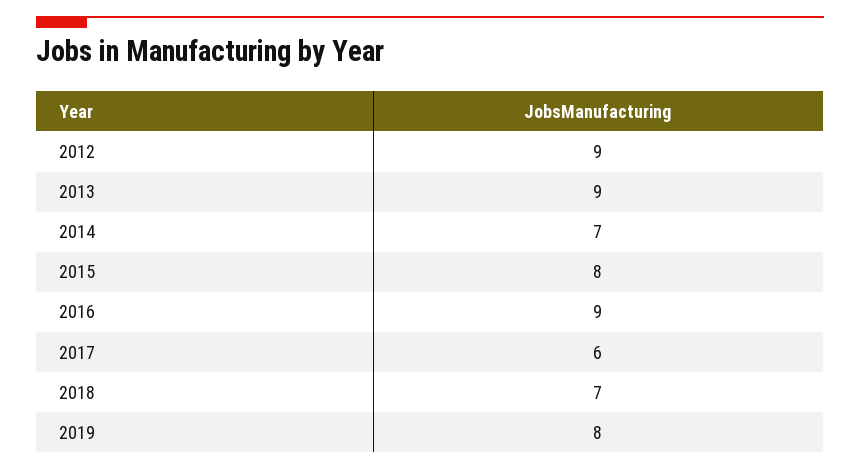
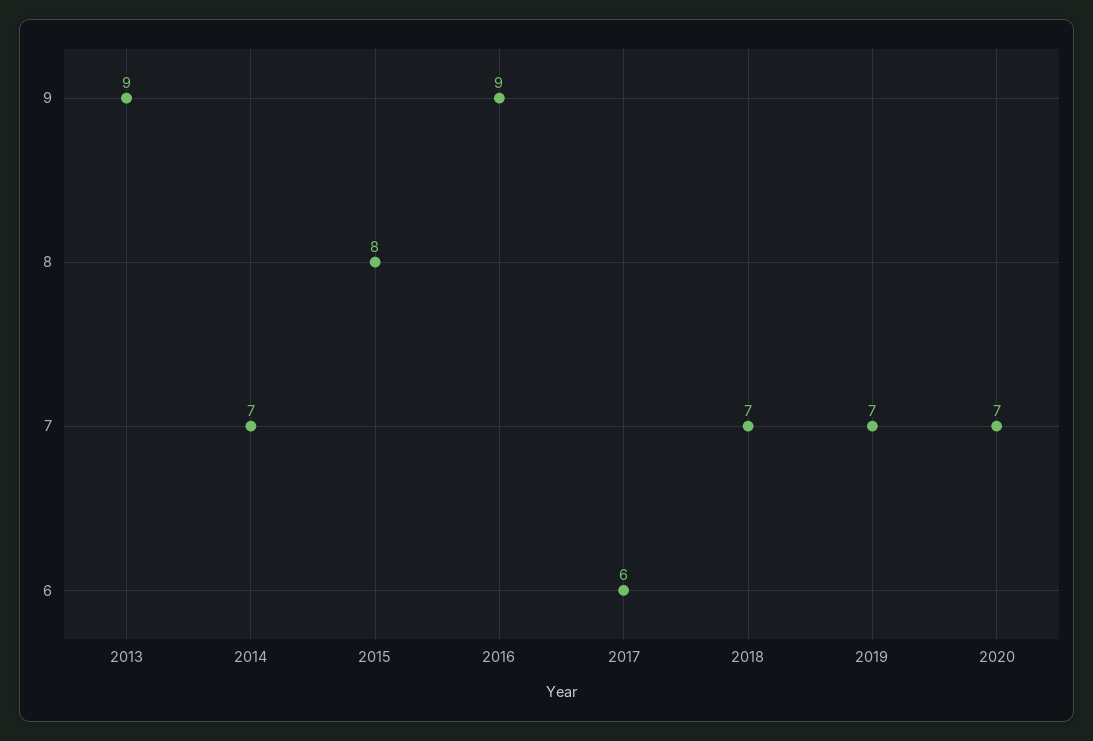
2012: 9 -> none
2019: 8 -> 7
2020: none -> 7

